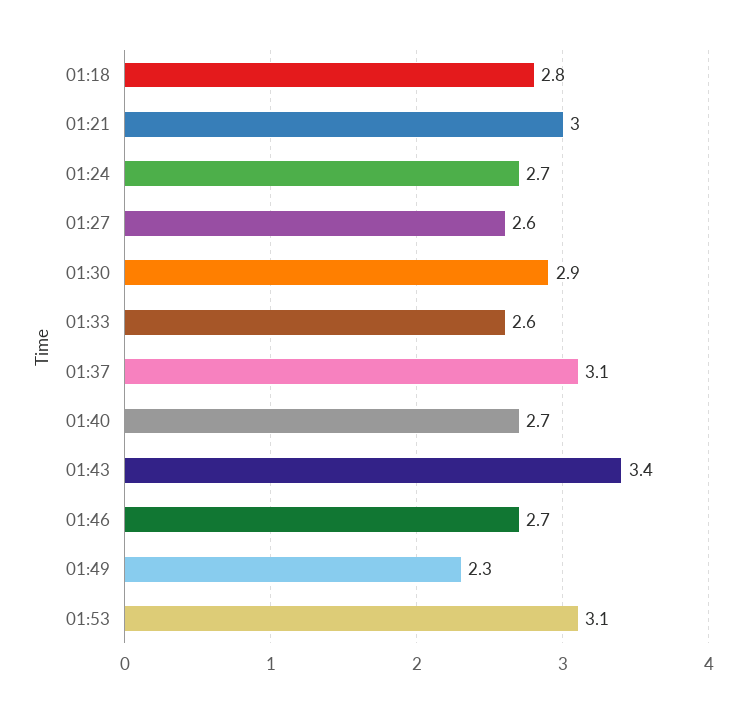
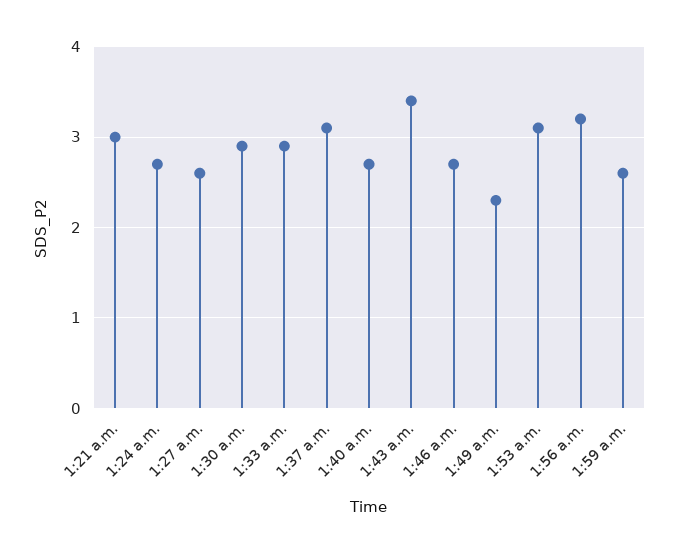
01:18: 2.8 -> none
01:33: 2.6 -> 2.9
1:56 a.m.: none -> 3.2
1:59 a.m.: none -> 2.6

